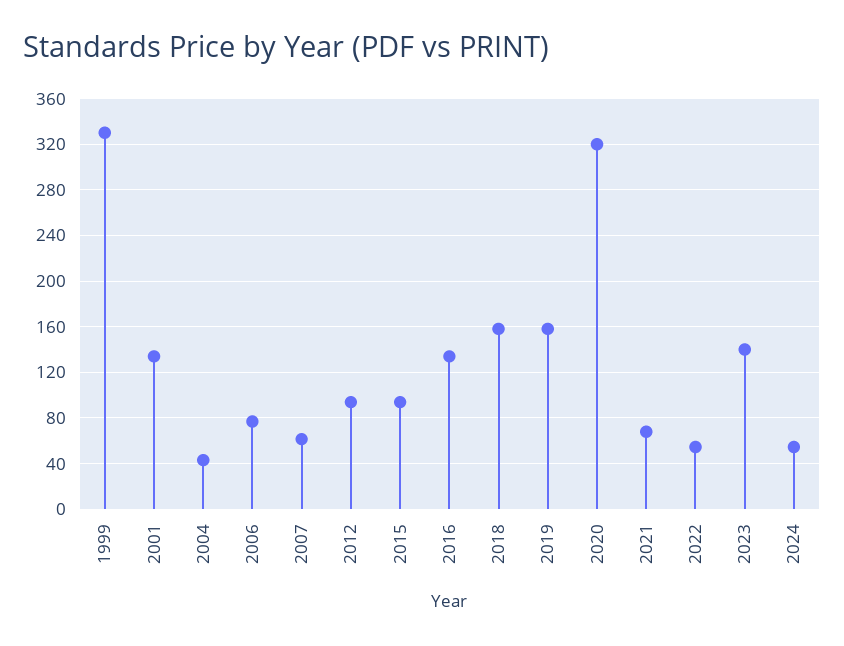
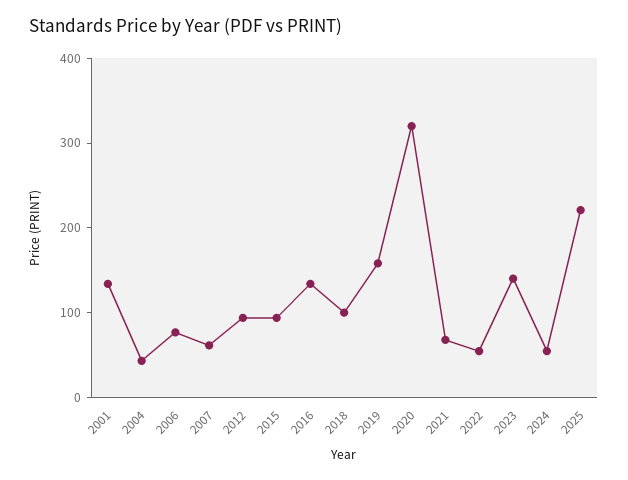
1999: 330 -> none
2018: 160 -> 100
2025: none -> 220

